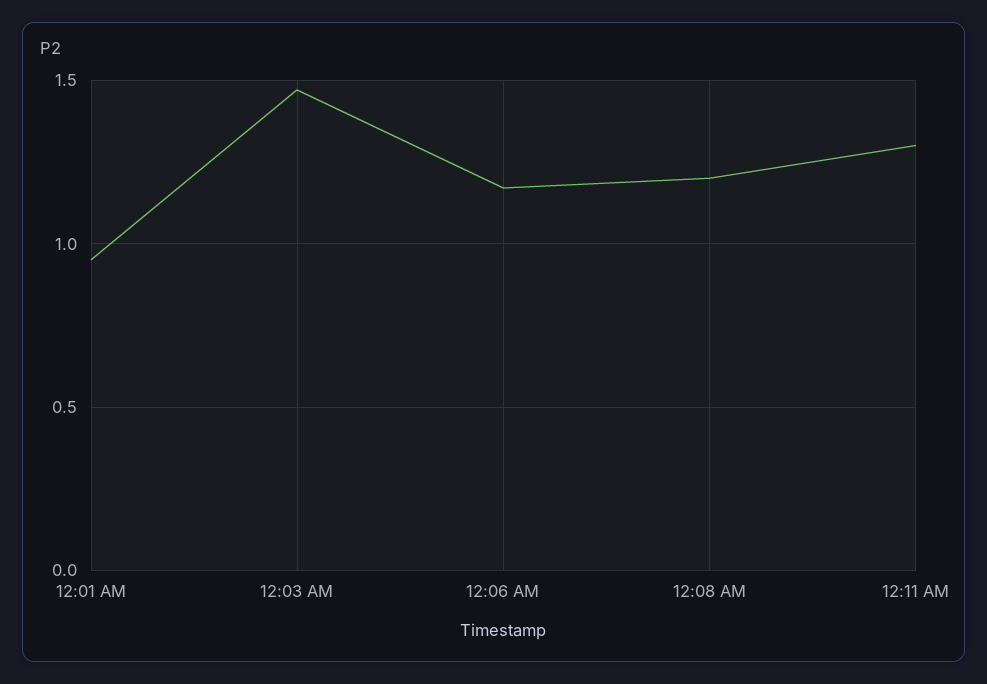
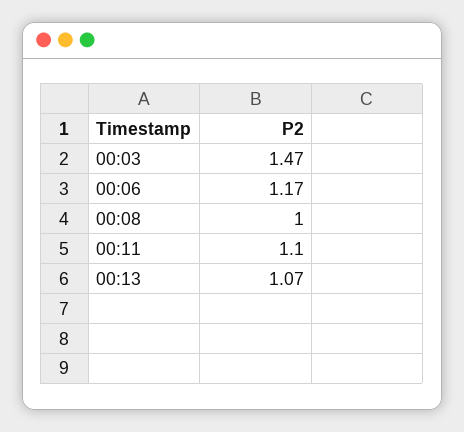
12:01 AM: 0.95 -> none
12:08 AM: 1.2 -> 1
12:11 AM: 1.3 -> 1.1
00:13: none -> 1.07

